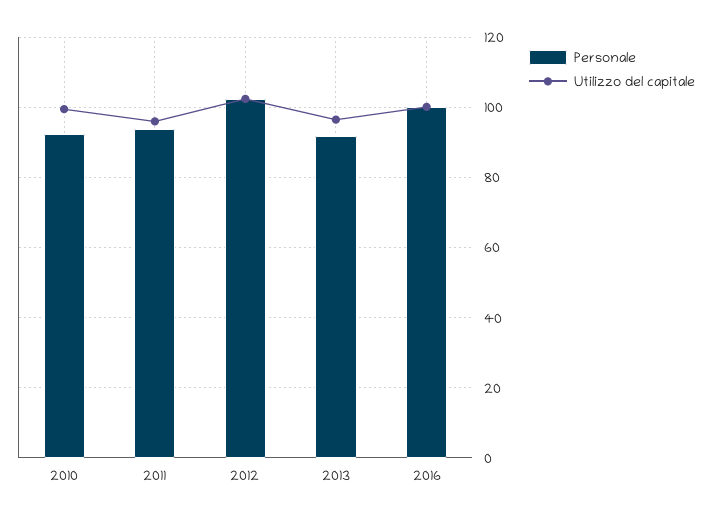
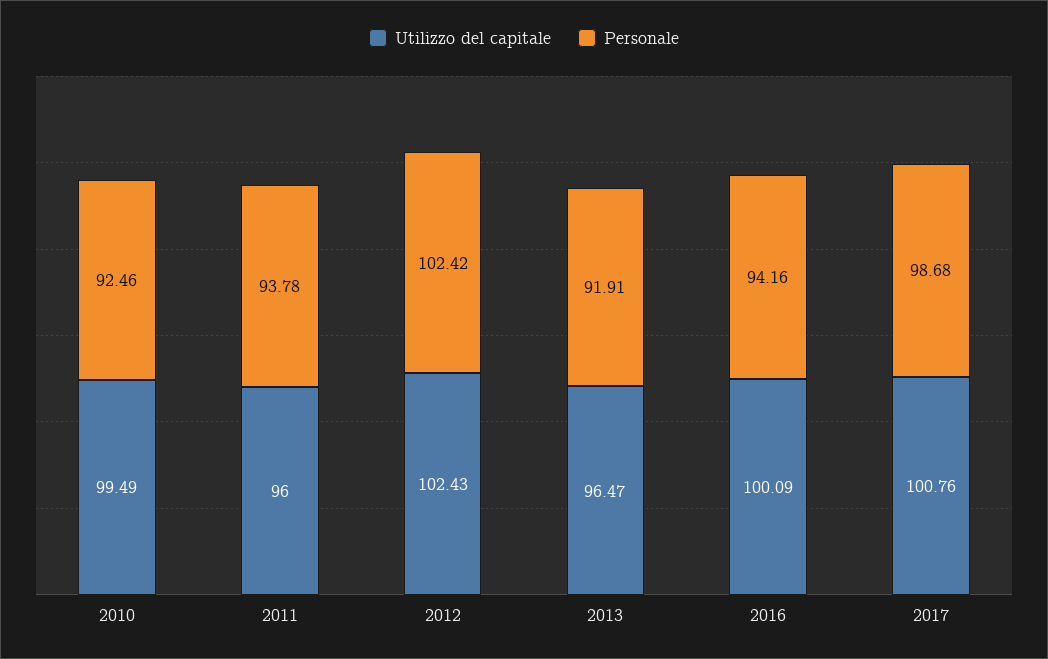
Personale, 2016: 100 -> 94.16
Utilizzo del capitale, 2017: none -> 100.76
Personale, 2017: none -> 98.68

